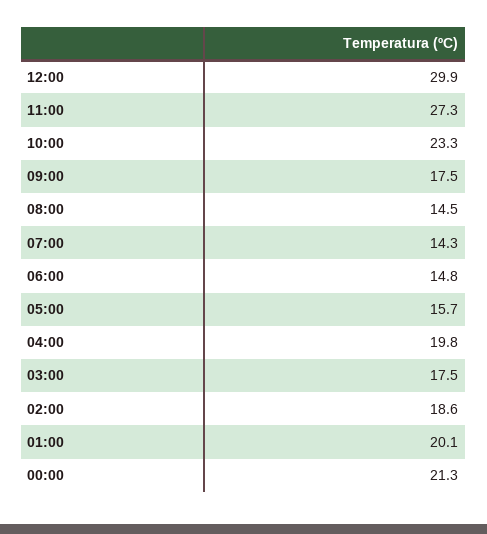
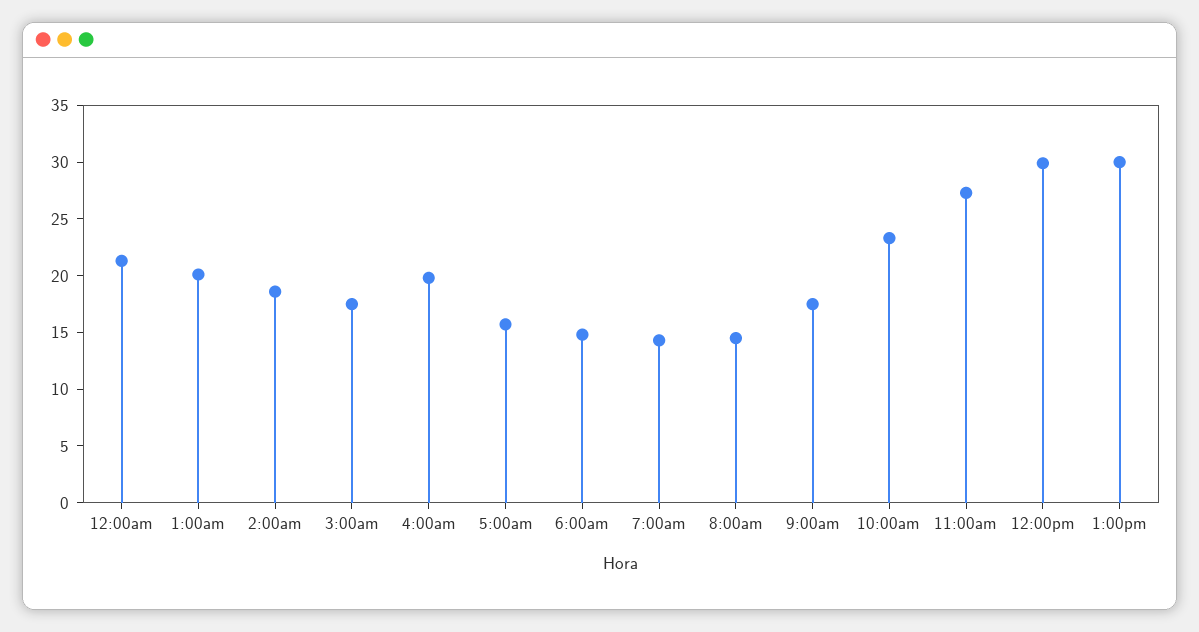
1:00pm: none -> 30

